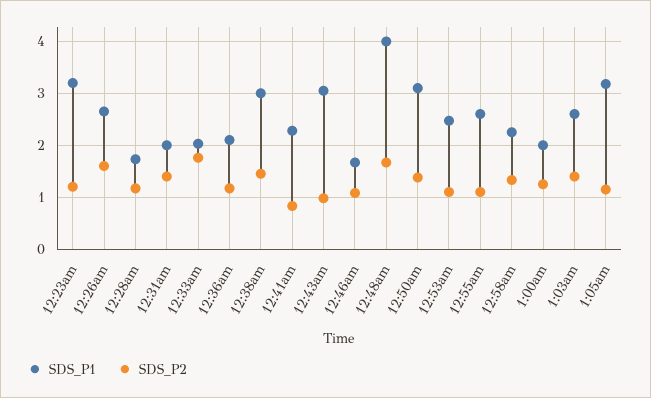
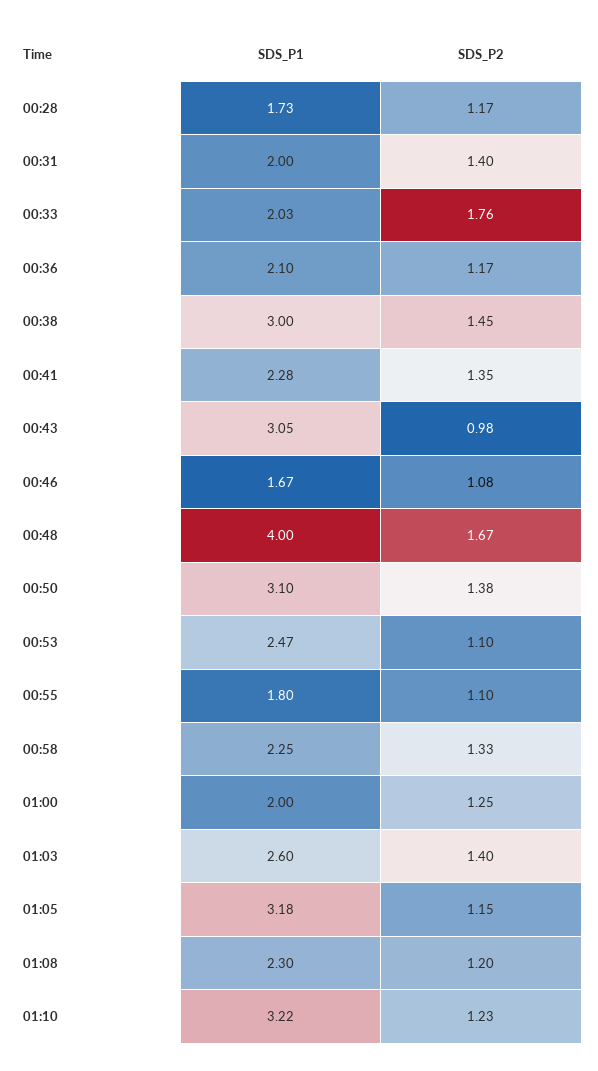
SDS_P1, 12:23am: 3.2 -> none
SDS_P2, 12:23am: 1.2 -> none
SDS_P1, 12:26am: 2.6 -> none
SDS_P2, 12:26am: 1.6 -> none
SDS_P2, 12:41am: 0.8 -> 1.35
SDS_P1, 12:55am: 2.6 -> 1.8
SDS_P1, 01:08: none -> 2.3
SDS_P2, 01:08: none -> 1.2
SDS_P1, 01:10: none -> 3.22
SDS_P2, 01:10: none -> 1.23

